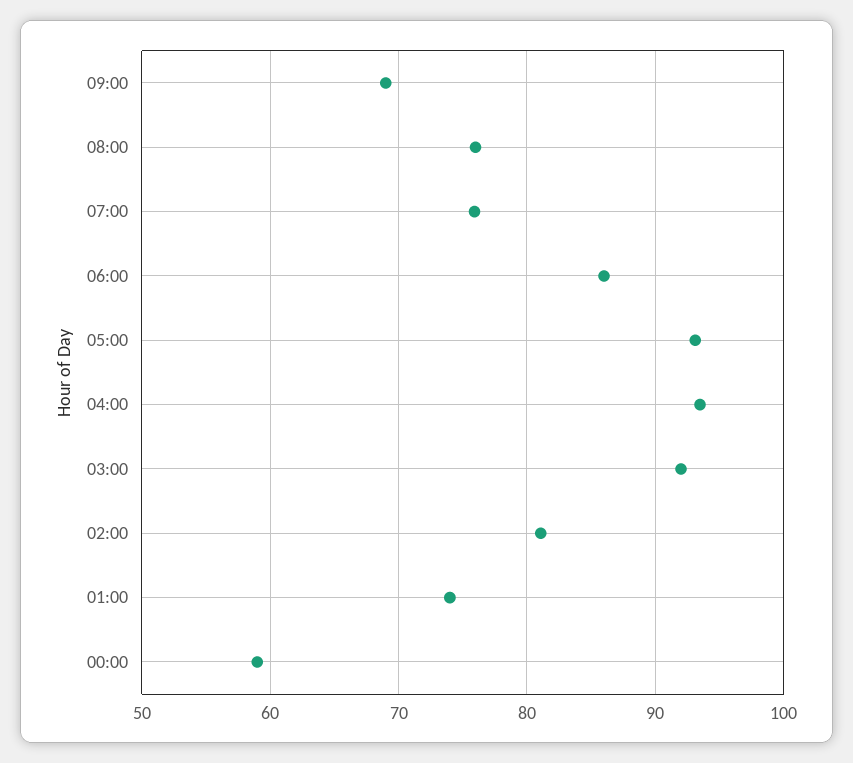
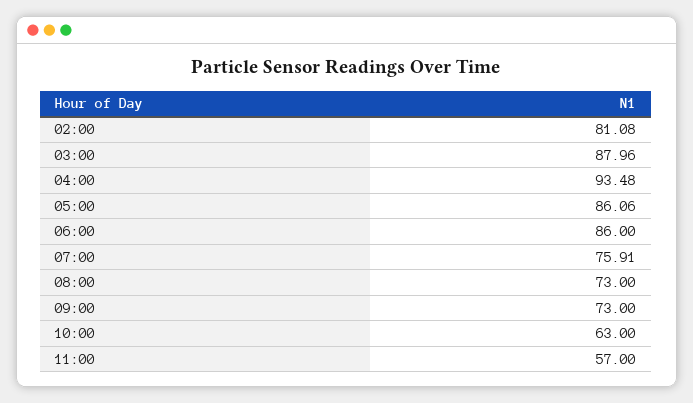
09:00: 69 -> 73
08:00: 76 -> 73
05:00: 93 -> 86.06
03:00: 92 -> 87.96
01:00: 74 -> none
00:00: 59 -> none
10:00: none -> 63
11:00: none -> 57

